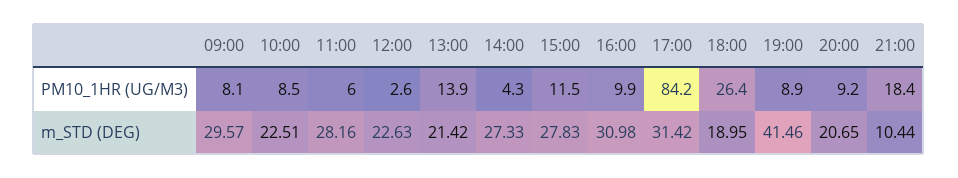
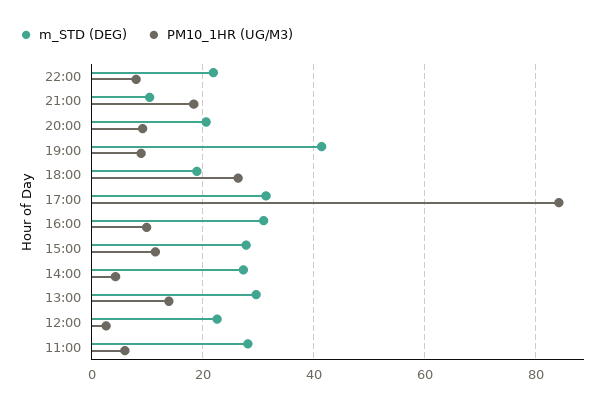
PM10_1HR (UG/M3), 09:00: 8.1 -> none
PM10_1HR (UG/M3), 10:00: 8.5 -> none
m_STD (DEG), 09:00: 29.57 -> none
m_STD (DEG), 10:00: 22.51 -> none
m_STD (DEG), 13:00: 21.42 -> 30
m_STD (DEG), 22:00: none -> 22
PM10_1HR (UG/M3), 22:00: none -> 8

